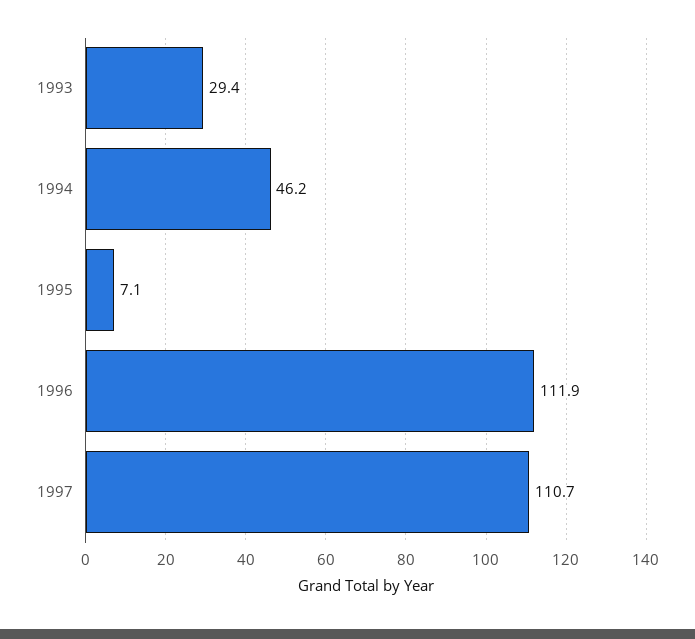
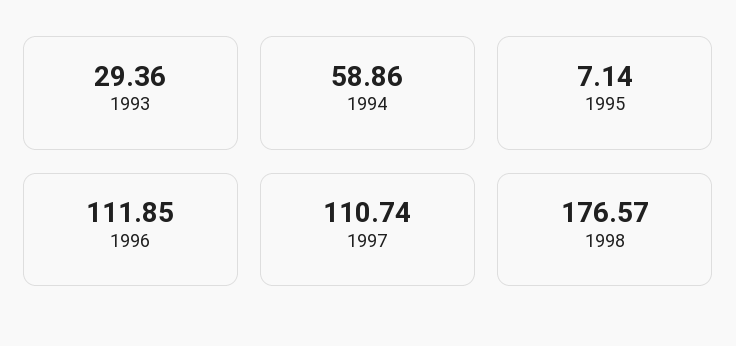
1994: 46.2 -> 58.86
1998: none -> 176.57

